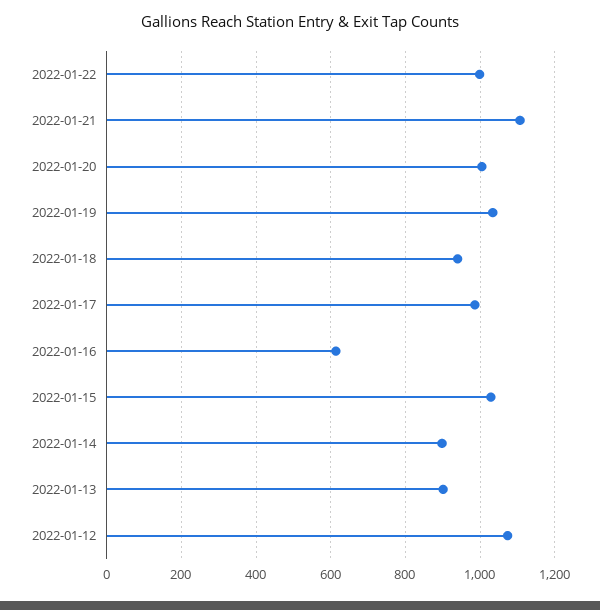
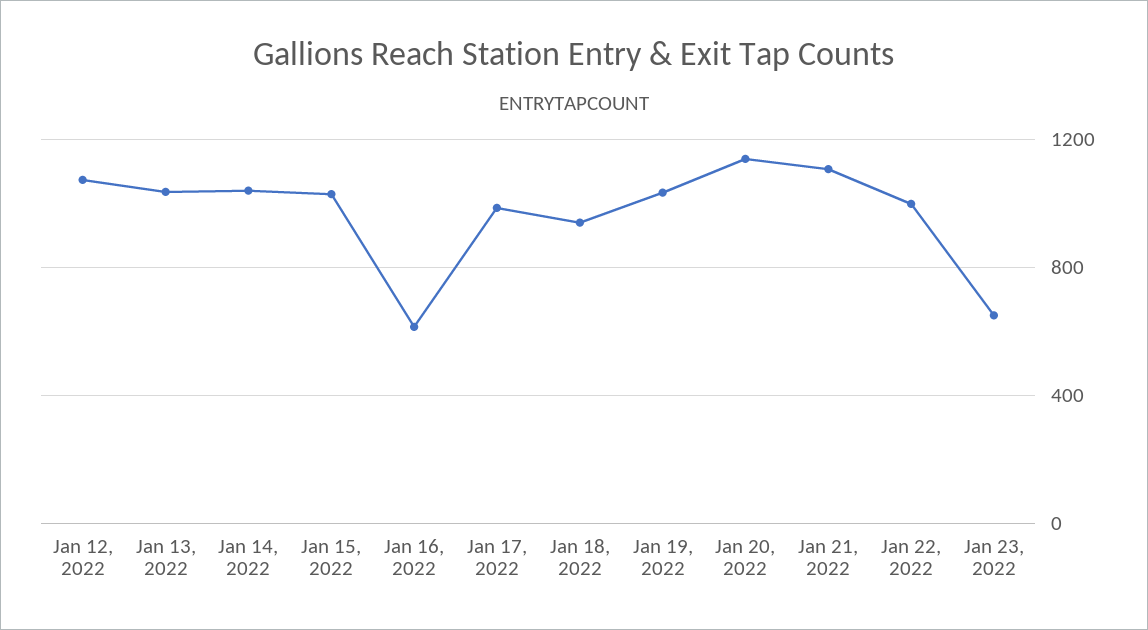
2022-01-20: 1000 -> 1150
2022-01-14: 900 -> 1050
2022-01-13: 900 -> 1050
Jan 23, 2022: none -> 650

